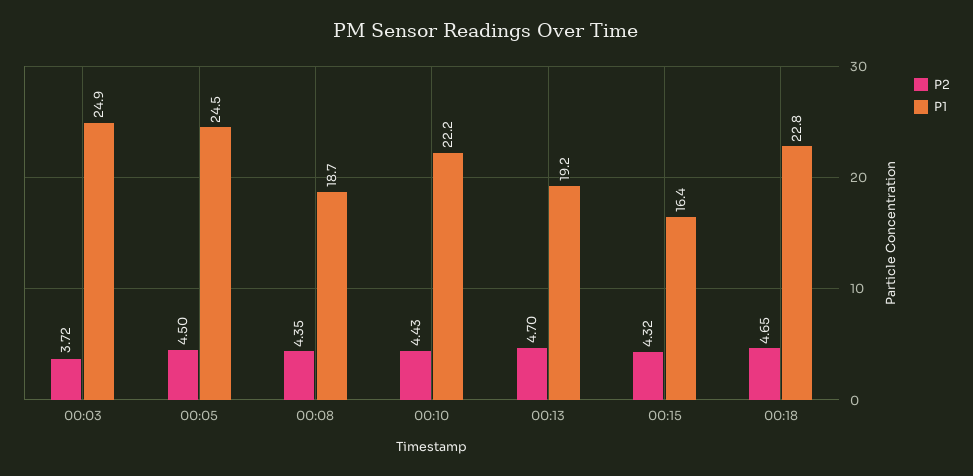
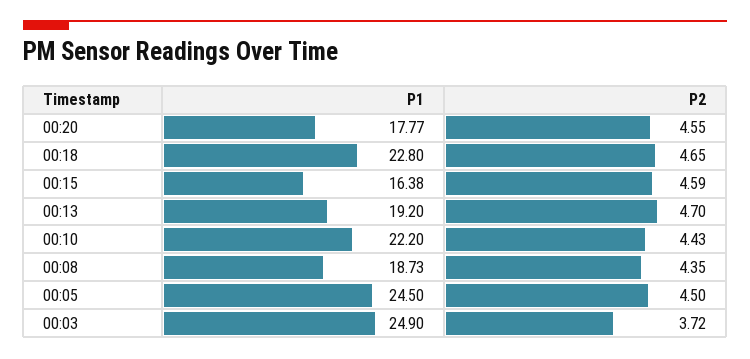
P2, 00:15: 4.32 -> 4.59
P1, 00:20: none -> 17.77
P2, 00:20: none -> 4.55

